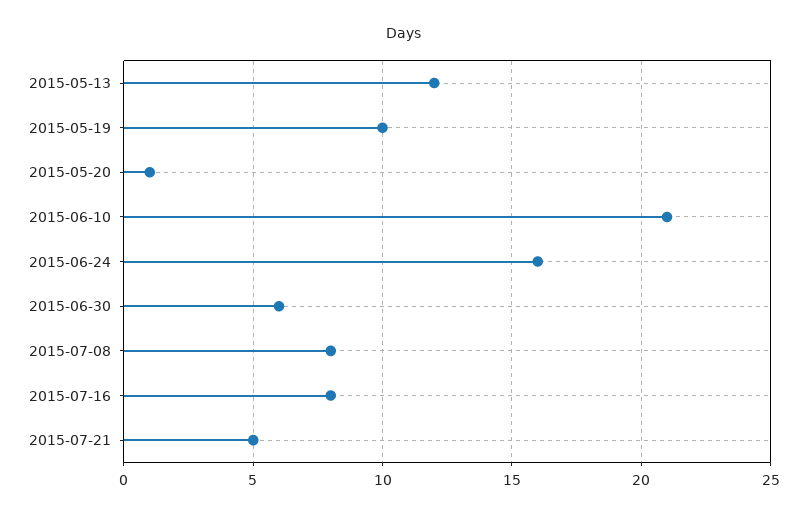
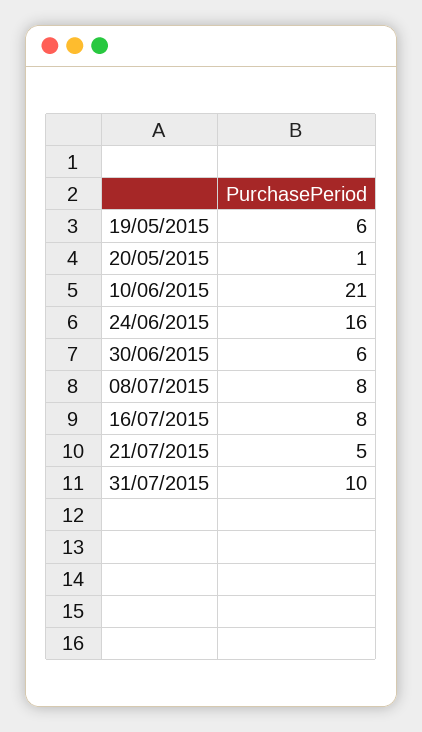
2015-05-13: 12 -> none
2015-05-19: 10 -> 6
31/07/2015: none -> 10

